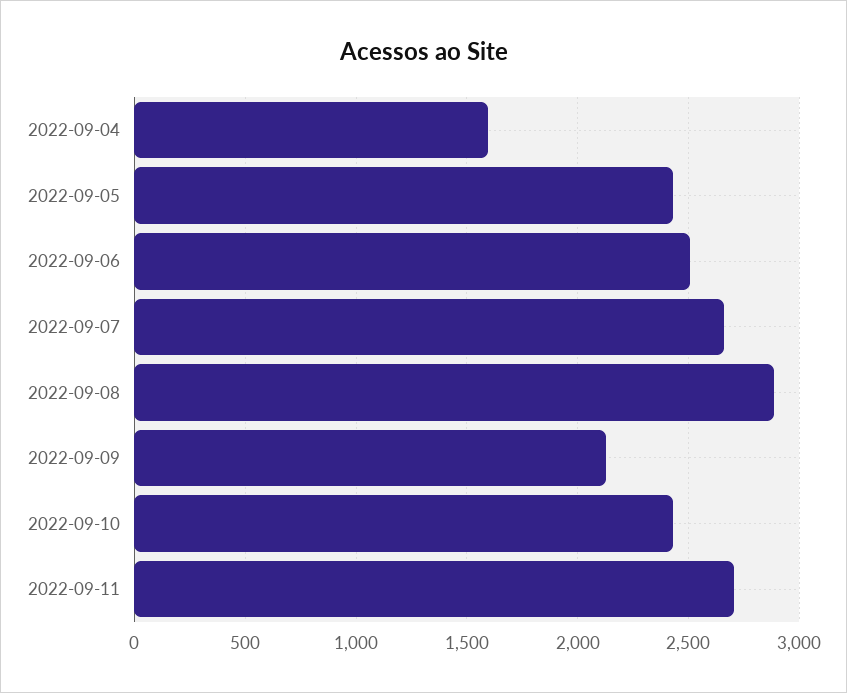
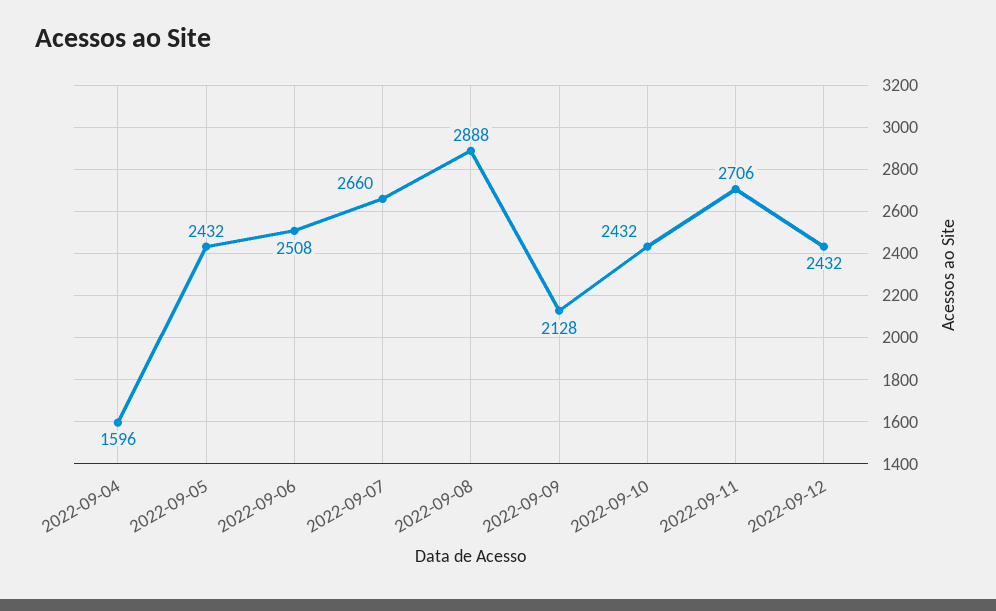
2022-09-12: none -> 2432

